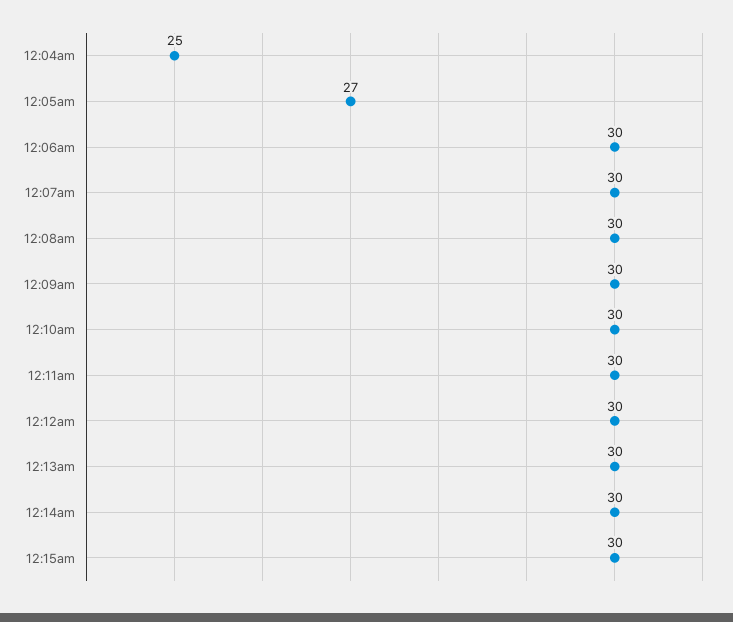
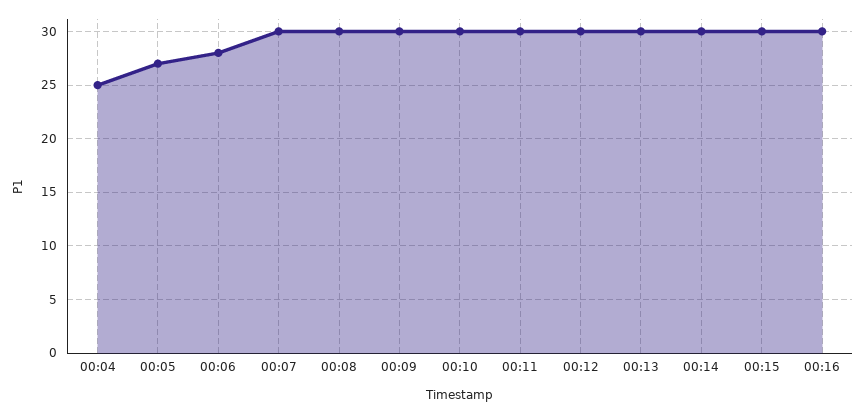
12:06am: 30 -> 28
00:16: none -> 30

